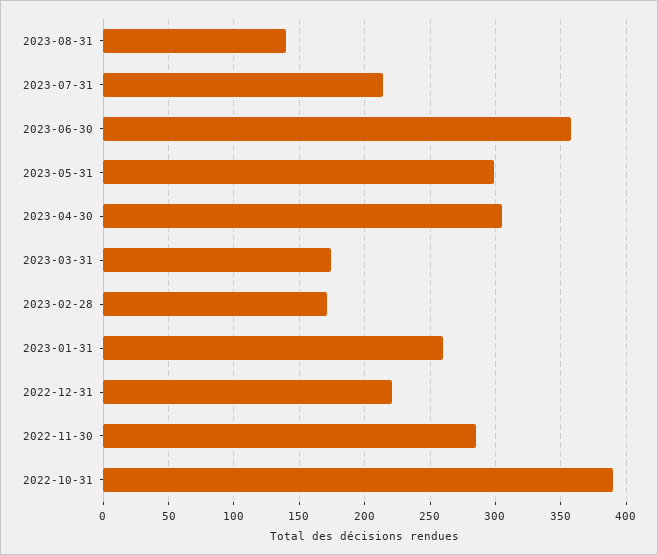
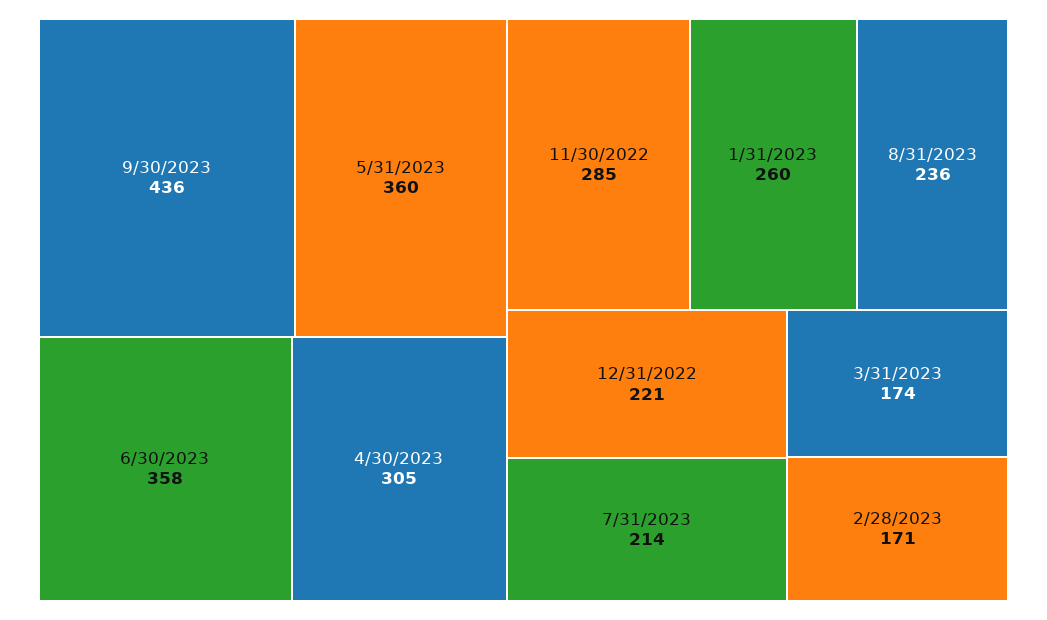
2023-08-31: 140 -> 236
2023-05-31: 300 -> 360
2022-10-31: 390 -> none
9/30/2023: none -> 436

